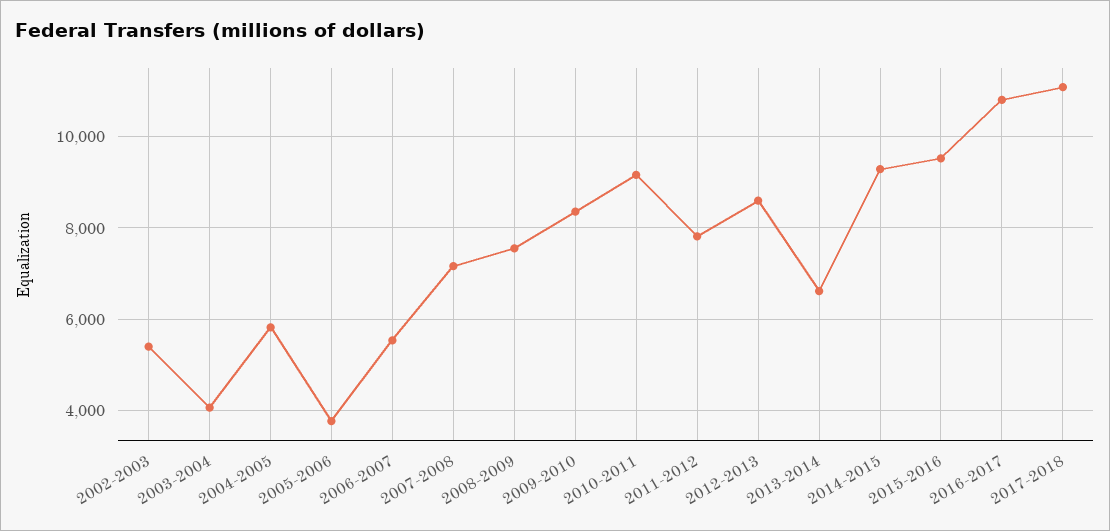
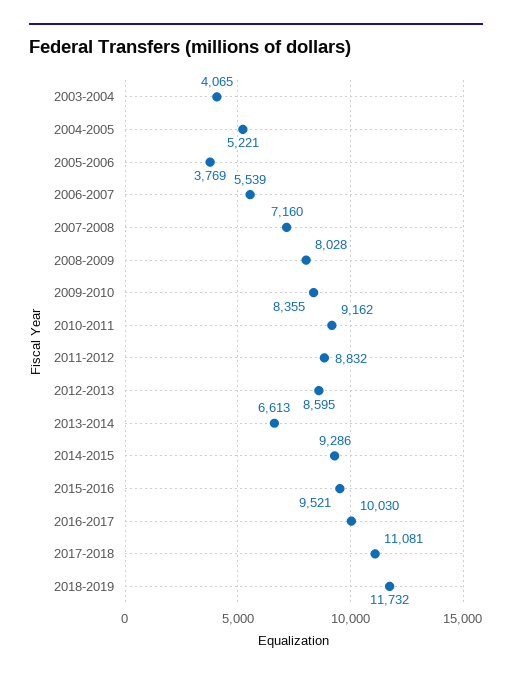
2002-2003: 5400 -> none
2004-2005: 5800 -> 5221
2008-2009: 7600 -> 8028
2011-2012: 7800 -> 8832
2016-2017: 10800 -> 10030
2018-2019: none -> 11732

